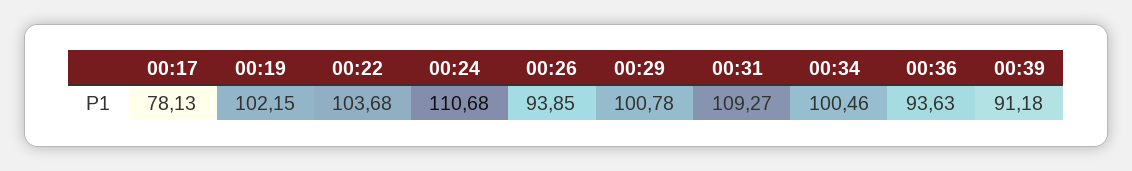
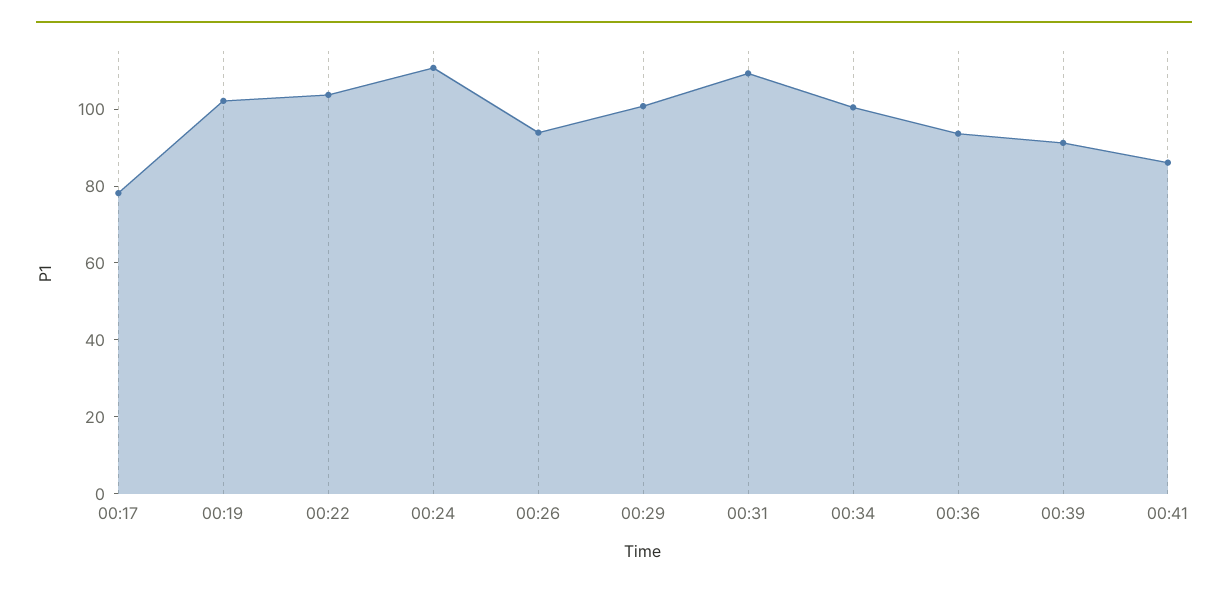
00:41: none -> 85

